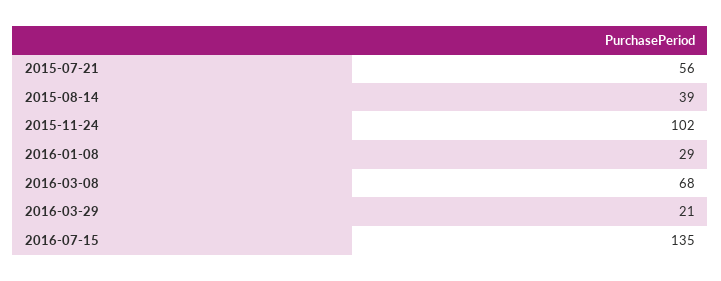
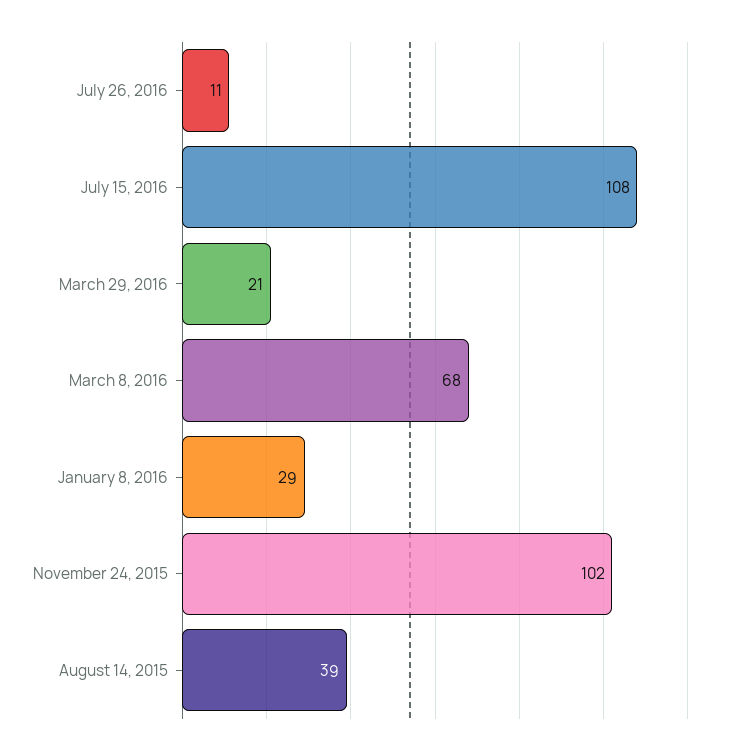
2015-07-21: 56 -> none
2016-07-15: 135 -> 108
July 26, 2016: none -> 11

